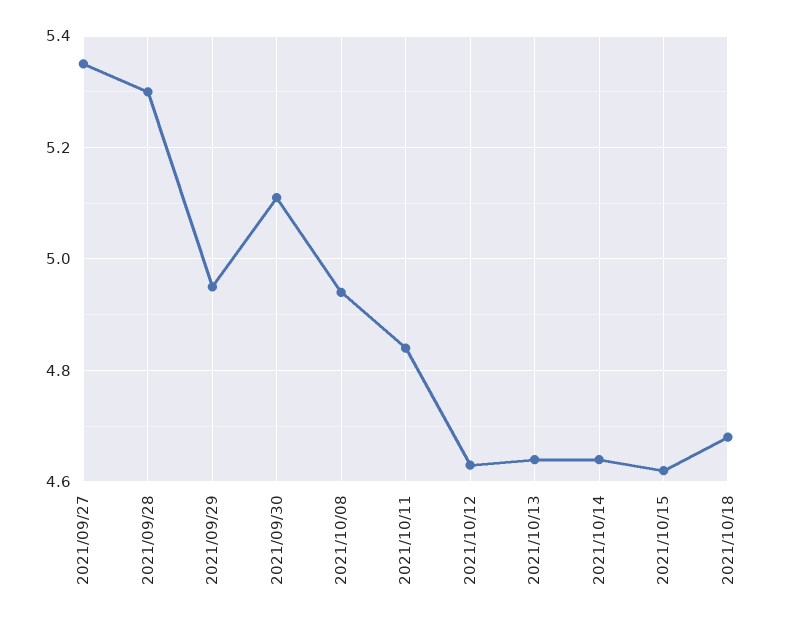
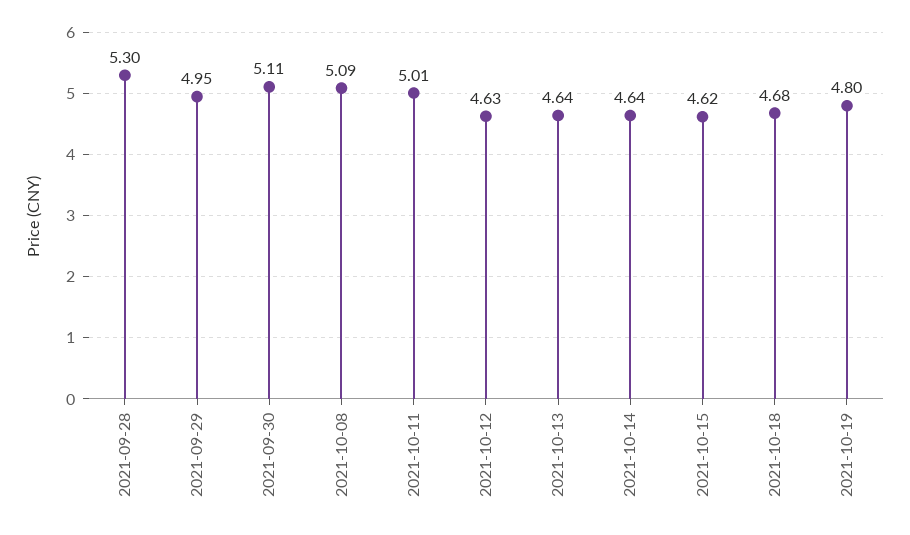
2021/09/27: 5.35 -> none
2021/10/08: 4.95 -> 5.09
2021/10/11: 4.85 -> 5.01
2021-10-19: none -> 4.8

